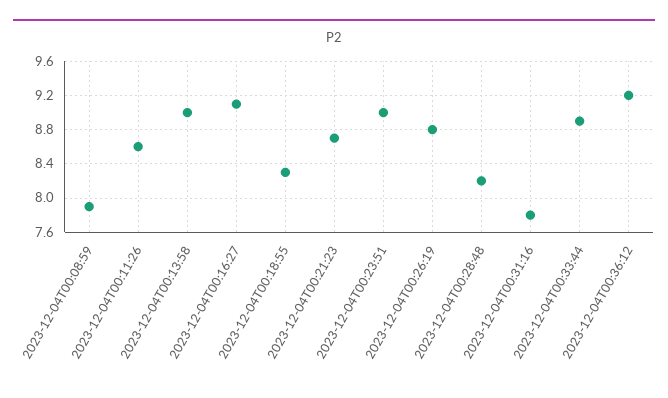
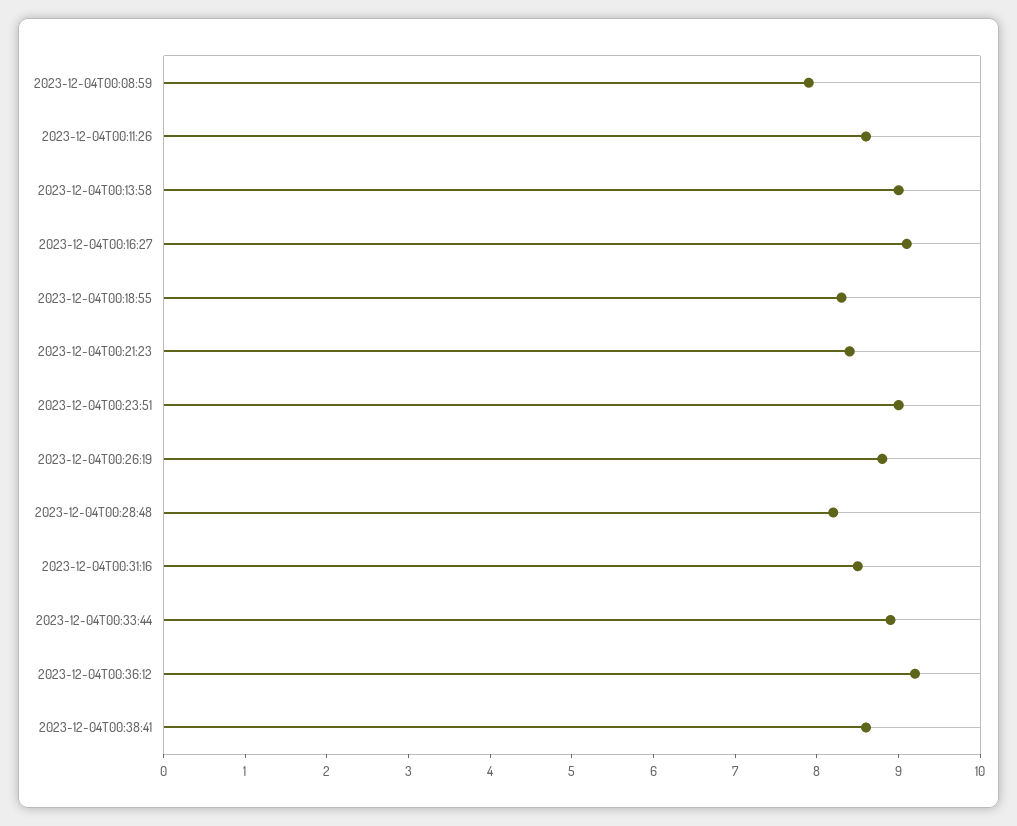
2023-12-04T00:21:23: 8.7 -> 8.4
2023-12-04T00:31:16: 7.8 -> 8.5
2023-12-04T00:38:41: none -> 8.6

